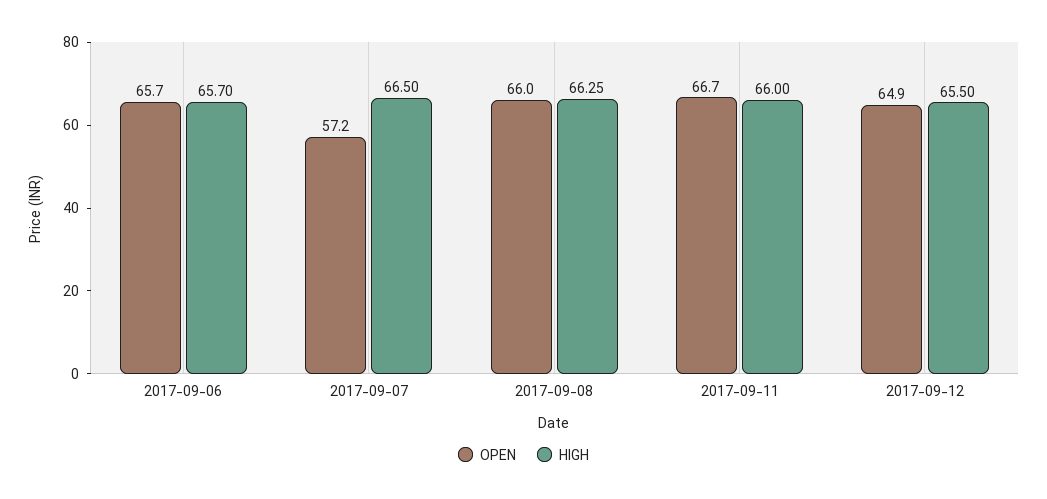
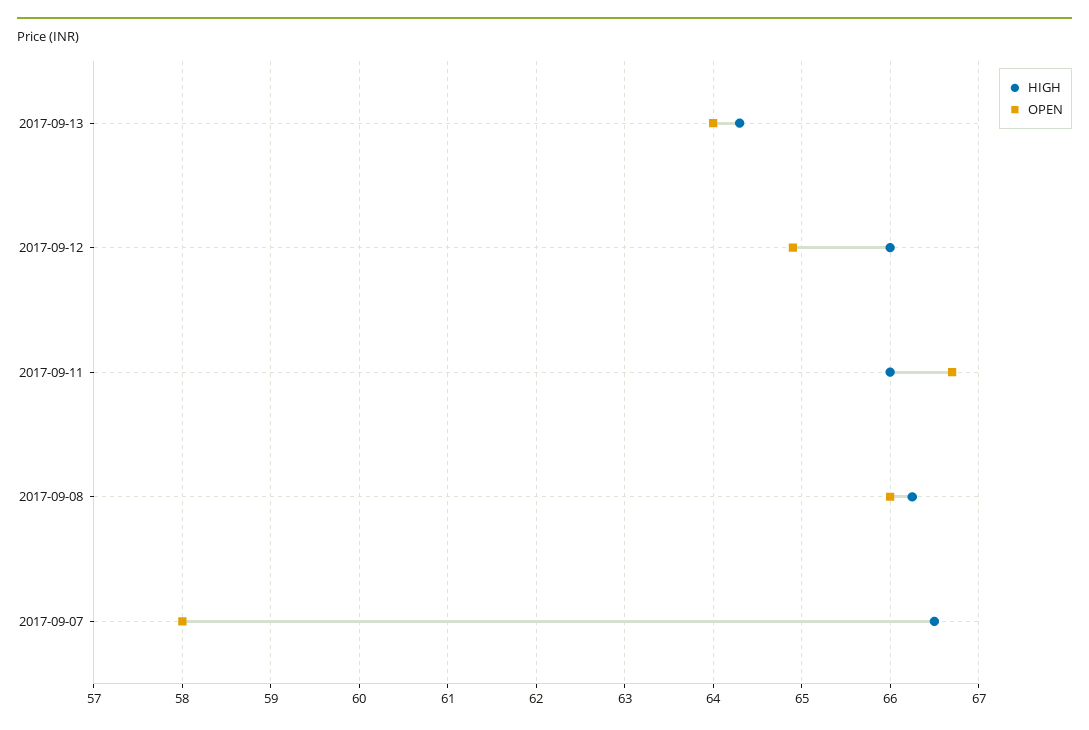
OPEN, 2017-09-06: 65.7 -> none
HIGH, 2017-09-06: 65.7 -> none
OPEN, 2017-09-07: 57.2 -> 58
HIGH, 2017-09-12: 65.5 -> 66
HIGH, 2017-09-13: none -> 64.3
OPEN, 2017-09-13: none -> 64

